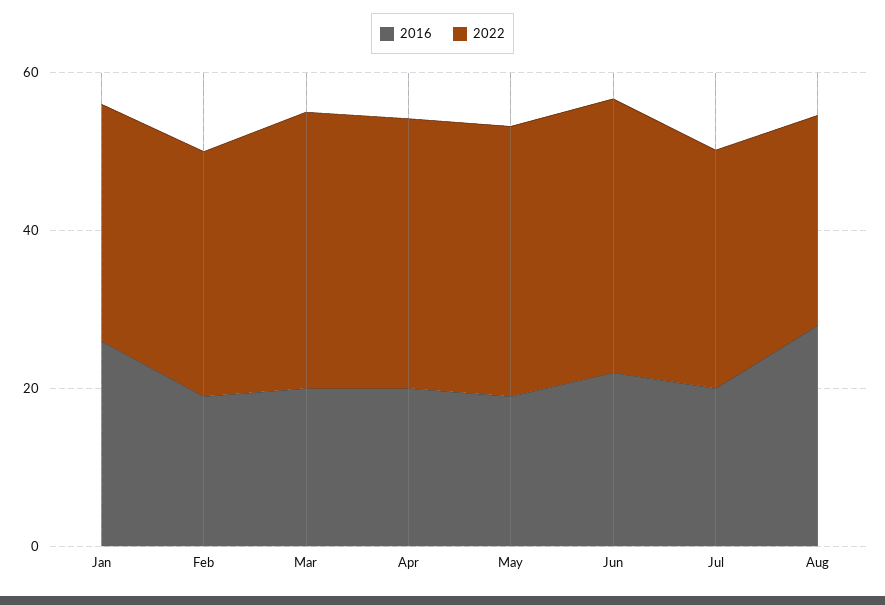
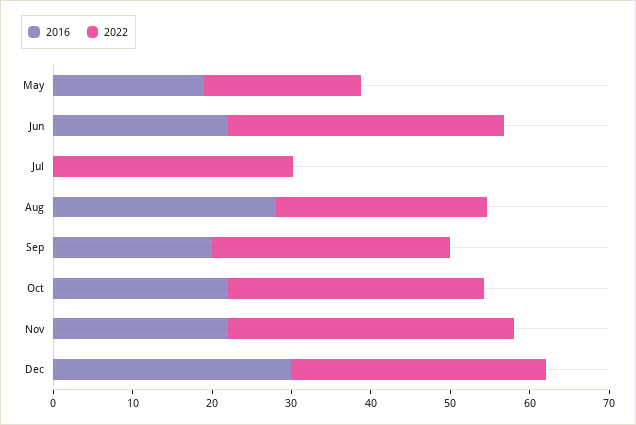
2016, Jan: 25 -> none
2022, Jan: 30 -> none
2016, Feb: 20 -> none
2022, Feb: 30 -> none
2016, Mar: 20 -> none
2022, Mar: 35 -> none
2016, Apr: 20 -> none
2022, Apr: 35 -> none
2022, May: 35 -> 20
2016, Jul: 20 -> 0
2016, Sep: none -> 20
2022, Sep: none -> 30
2016, Oct: none -> 22
2022, Oct: none -> 32
2016, Nov: none -> 22
2022, Nov: none -> 36
2016, Dec: none -> 30
2022, Dec: none -> 32

